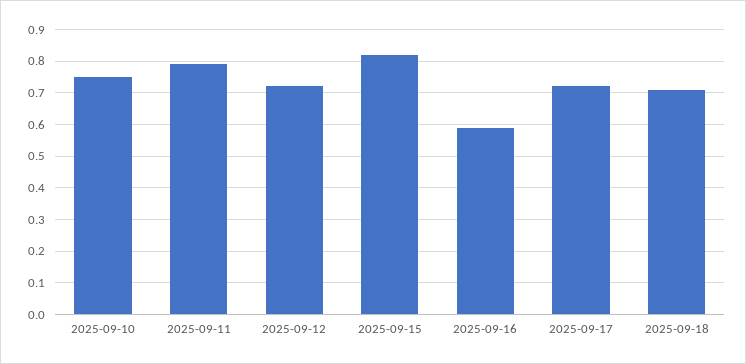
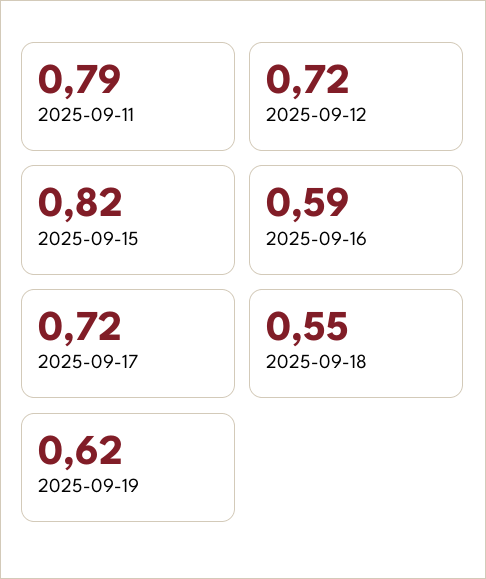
2025-09-10: 0.75 -> none
2025-09-18: 0.7 -> 0.55
2025-09-19: none -> 0.62

